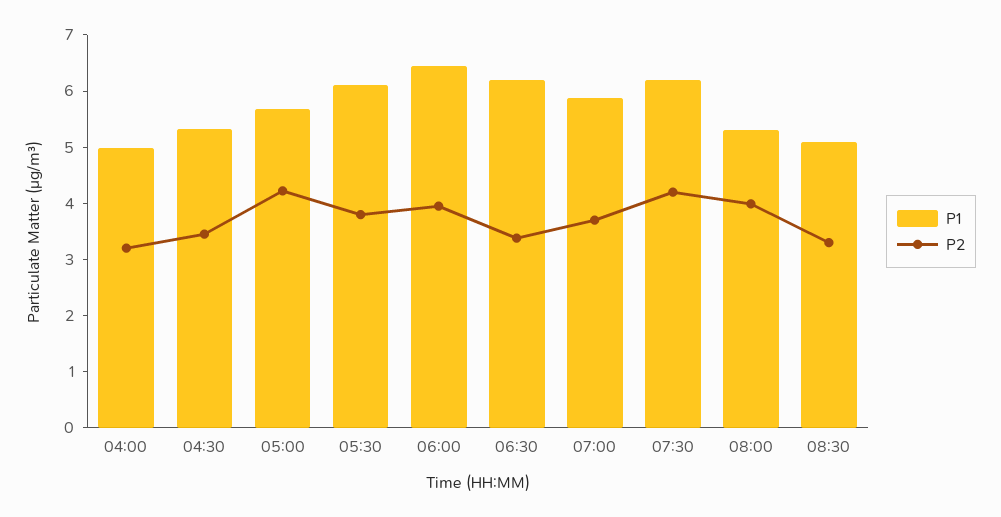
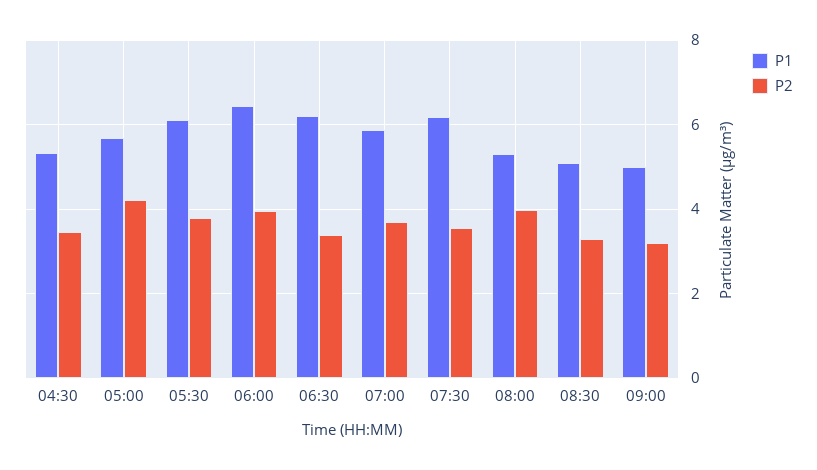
P1, 04:00: 5 -> none
P2, 04:00: 3.2 -> none
P2, 07:30: 4.2 -> 3.6
P1, 09:00: none -> 5
P2, 09:00: none -> 3.2

